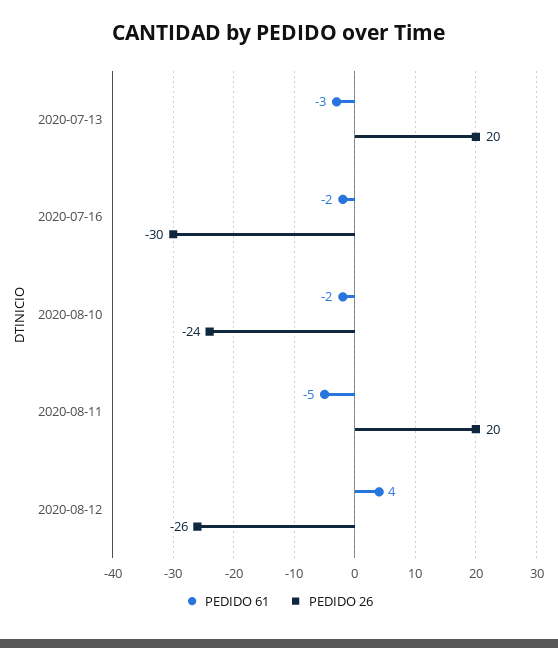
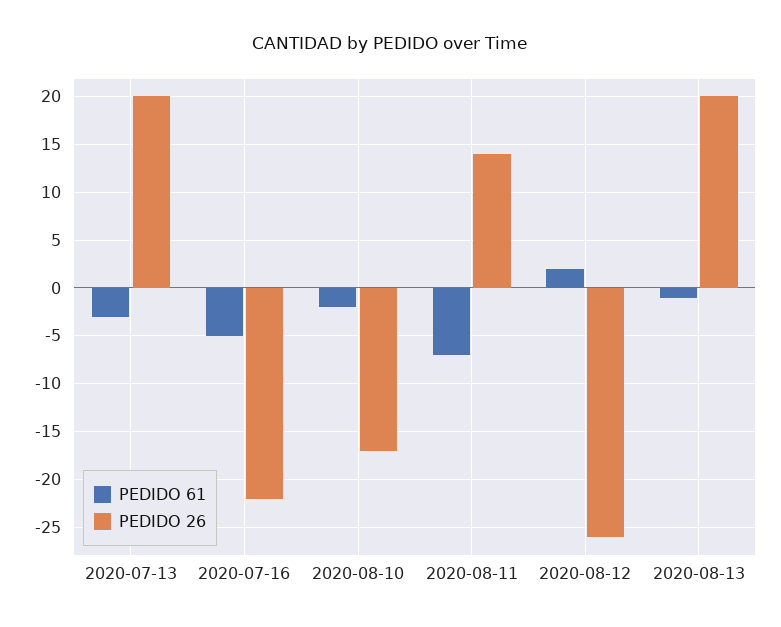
PEDIDO 61, 2020-07-16: -2 -> -5
PEDIDO 26, 2020-07-16: -30 -> -22
PEDIDO 26, 2020-08-10: -24 -> -17
PEDIDO 61, 2020-08-11: -5 -> -7
PEDIDO 26, 2020-08-11: 20 -> 14
PEDIDO 61, 2020-08-12: 4 -> 2
PEDIDO 61, 2020-08-13: none -> -1
PEDIDO 26, 2020-08-13: none -> 20

